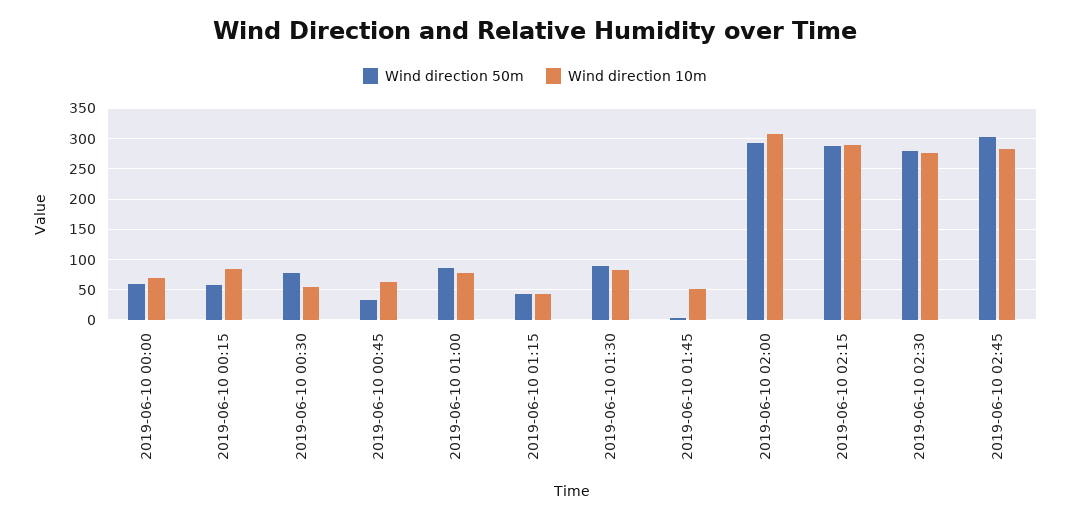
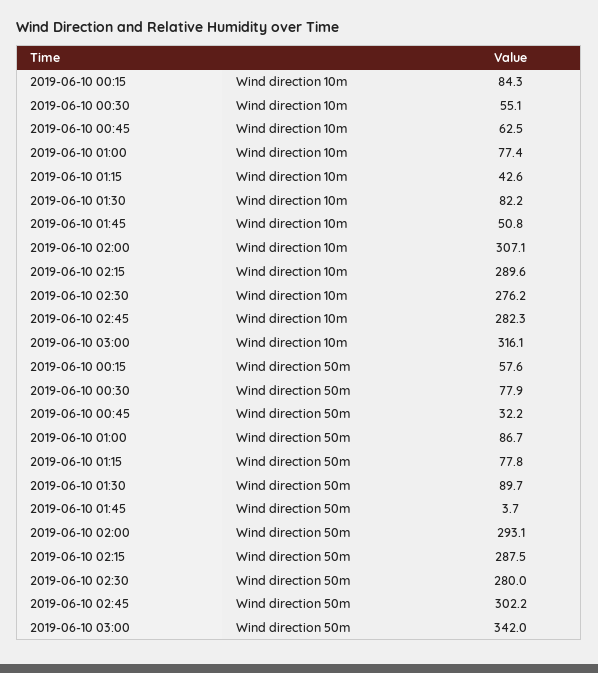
Wind direction 50m, 2019-06-10 00:00: 60 -> none
Wind direction 10m, 2019-06-10 00:00: 70 -> none
Wind direction 50m, 2019-06-10 01:15: 40 -> 77.8
Wind direction 10m, 2019-06-10 03:00: none -> 316.1
Wind direction 50m, 2019-06-10 03:00: none -> 342

